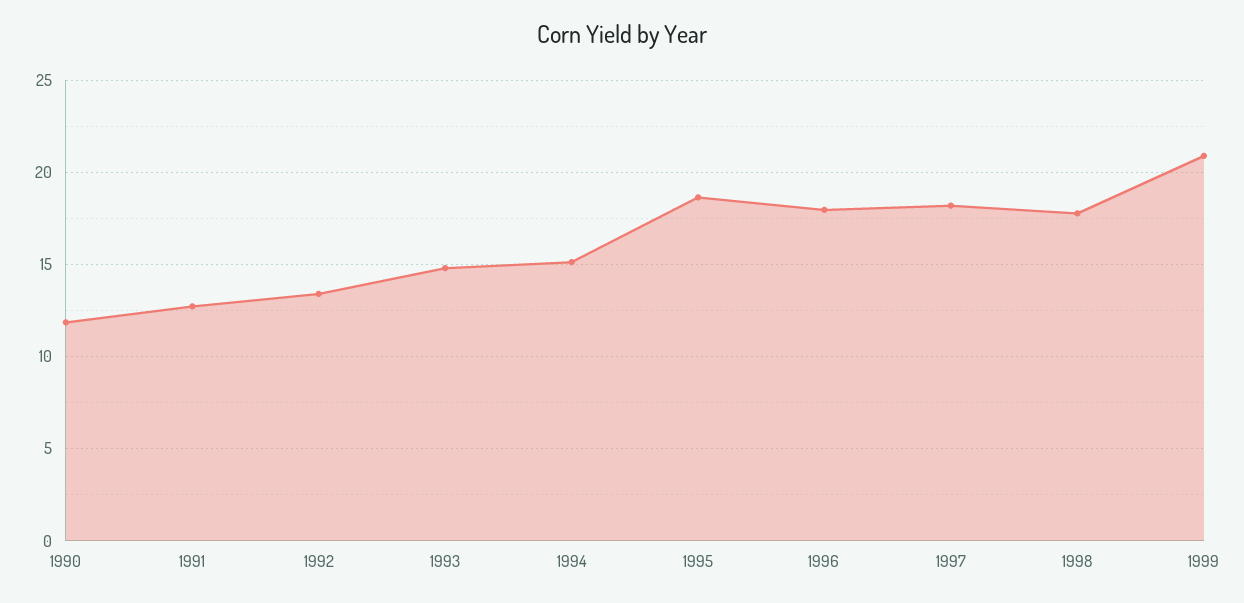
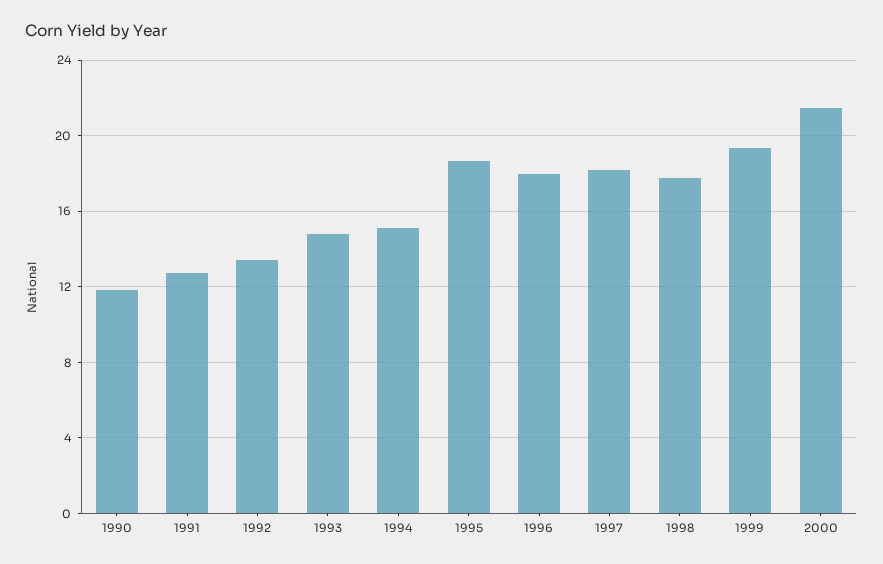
1999: 21 -> 19.5
2000: none -> 21.5

